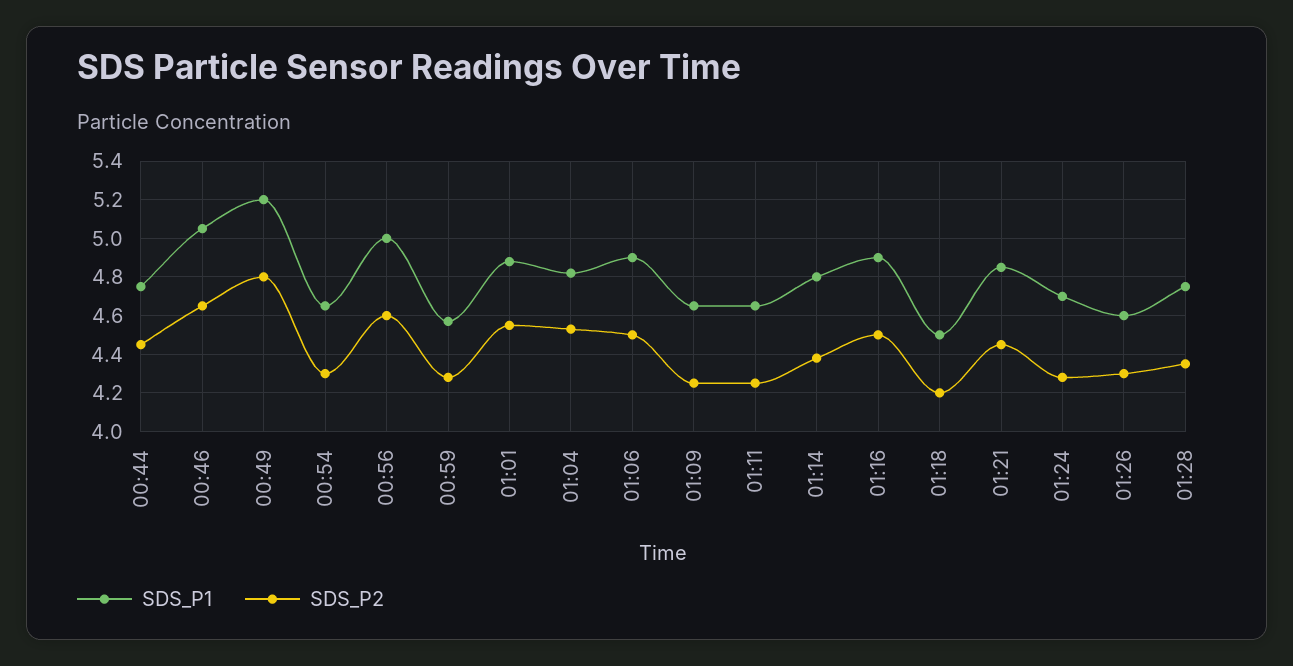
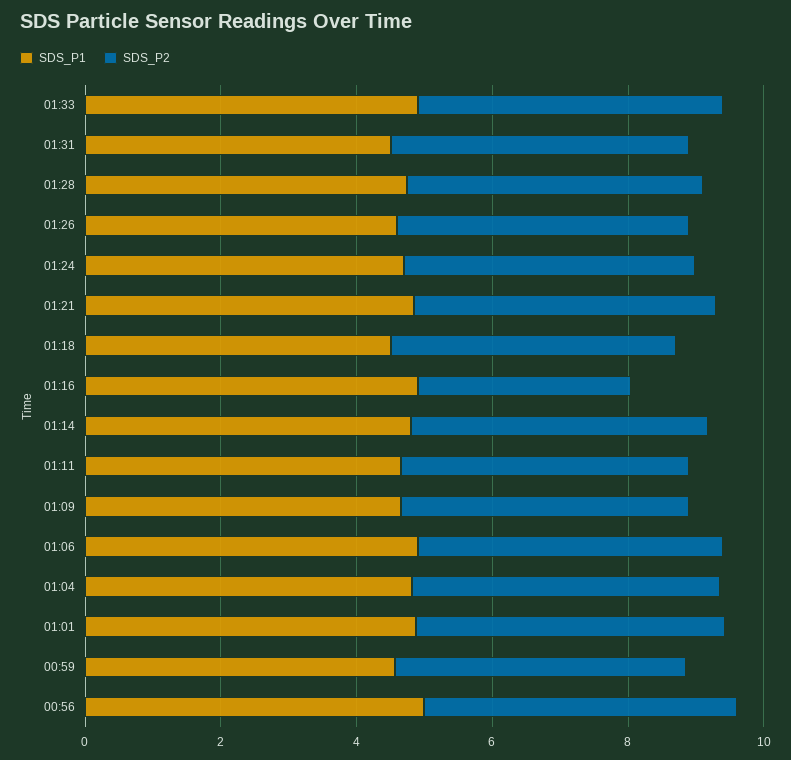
SDS_P1, 00:44: 4.75 -> none
SDS_P2, 00:44: 4.45 -> none
SDS_P1, 00:46: 5.05 -> none
SDS_P2, 00:46: 4.65 -> none
SDS_P1, 00:49: 5.2 -> none
SDS_P2, 00:49: 4.8 -> none
SDS_P1, 00:54: 4.65 -> none
SDS_P2, 00:54: 4.3 -> none
SDS_P2, 01:16: 4.5 -> 3
SDS_P1, 01:33: none -> 5
SDS_P2, 01:33: none -> 4.5
SDS_P1, 01:31: none -> 4.5
SDS_P2, 01:31: none -> 4.5

